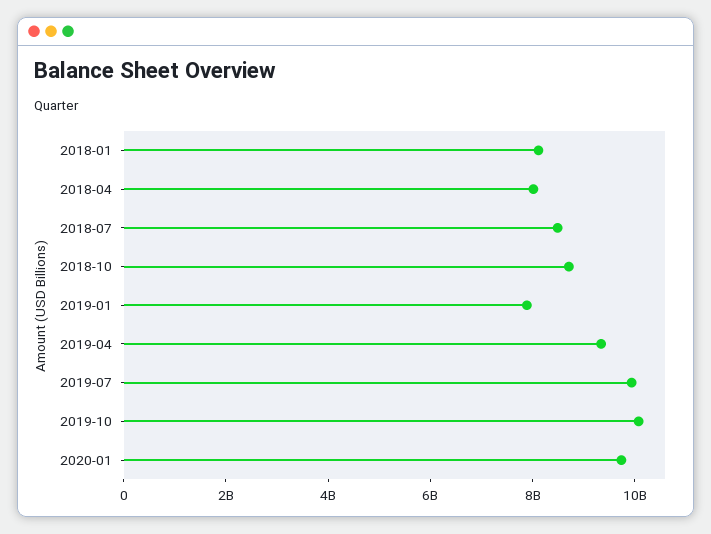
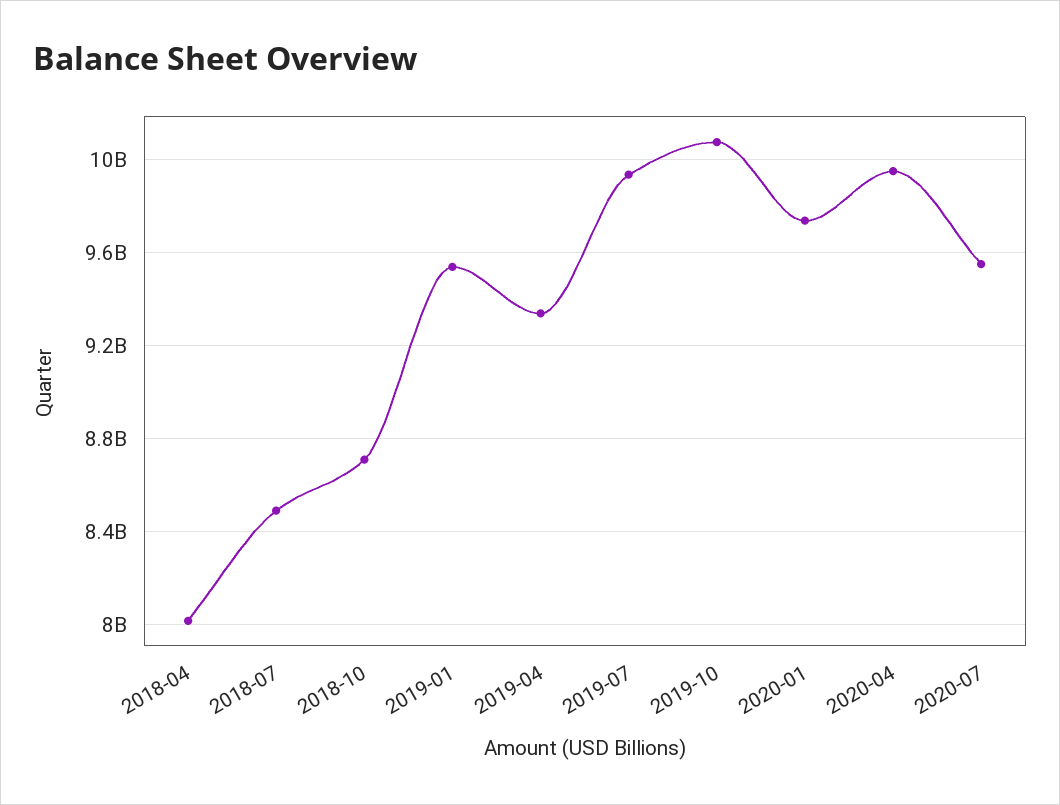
2018-01: 8000000000 -> none
2019-01: 8000000000 -> 9550000000
2020-04: none -> 9950000000
2020-07: none -> 9550000000

